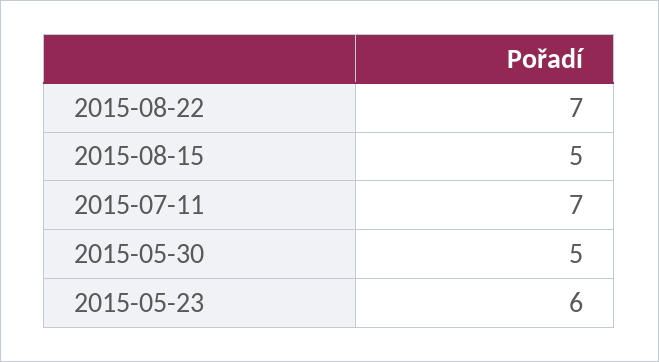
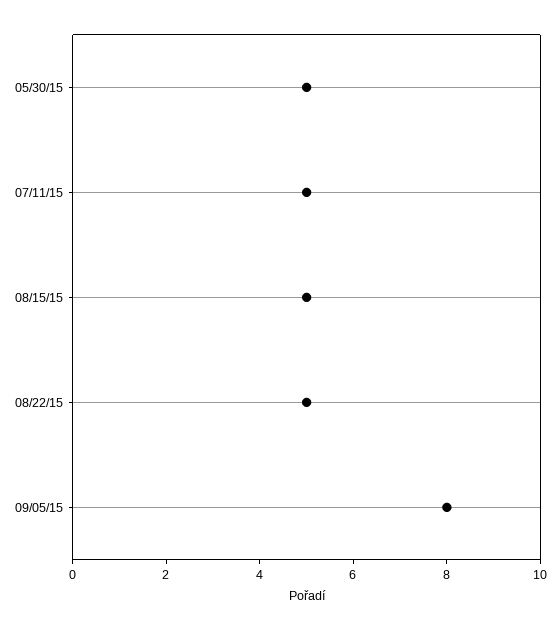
2015-08-22: 7 -> 5
2015-07-11: 7 -> 5
2015-05-23: 6 -> none
09/05/15: none -> 8

